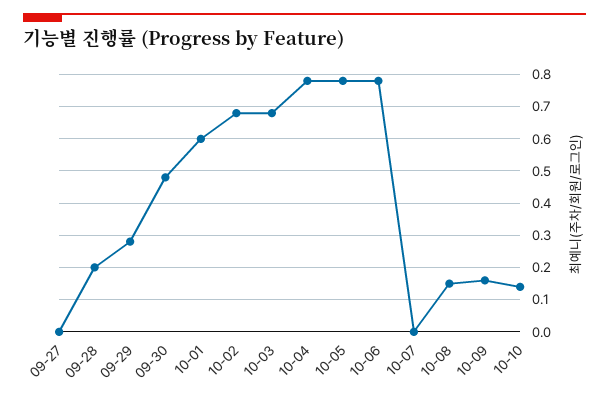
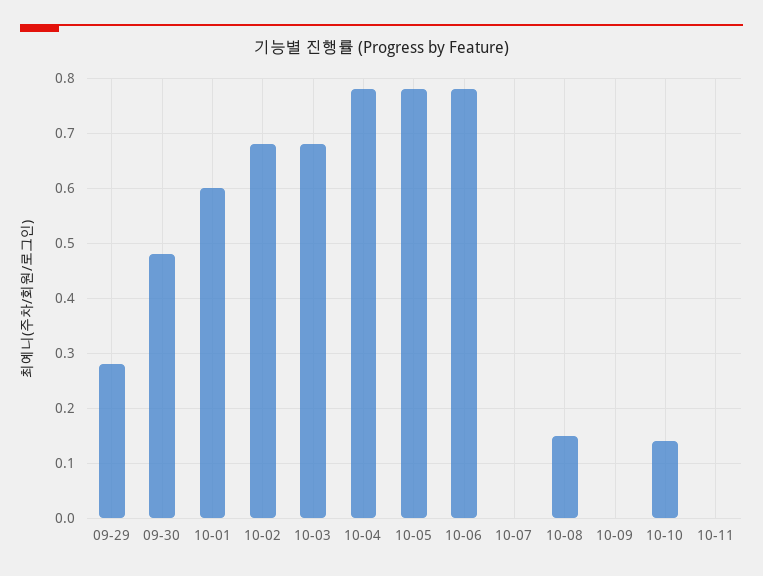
09-27: 0 -> none
09-28: 0.2 -> none
10-09: 0.15 -> 0
10-11: none -> 0

